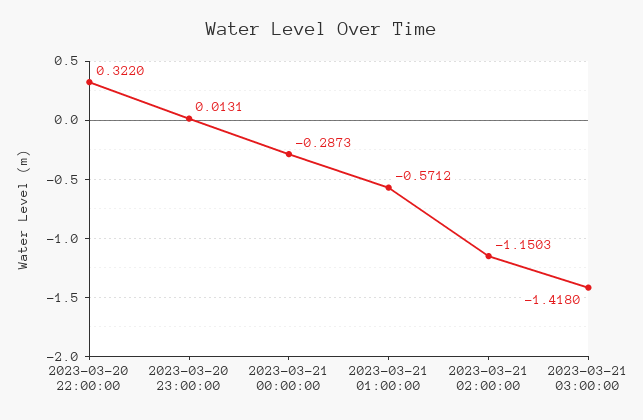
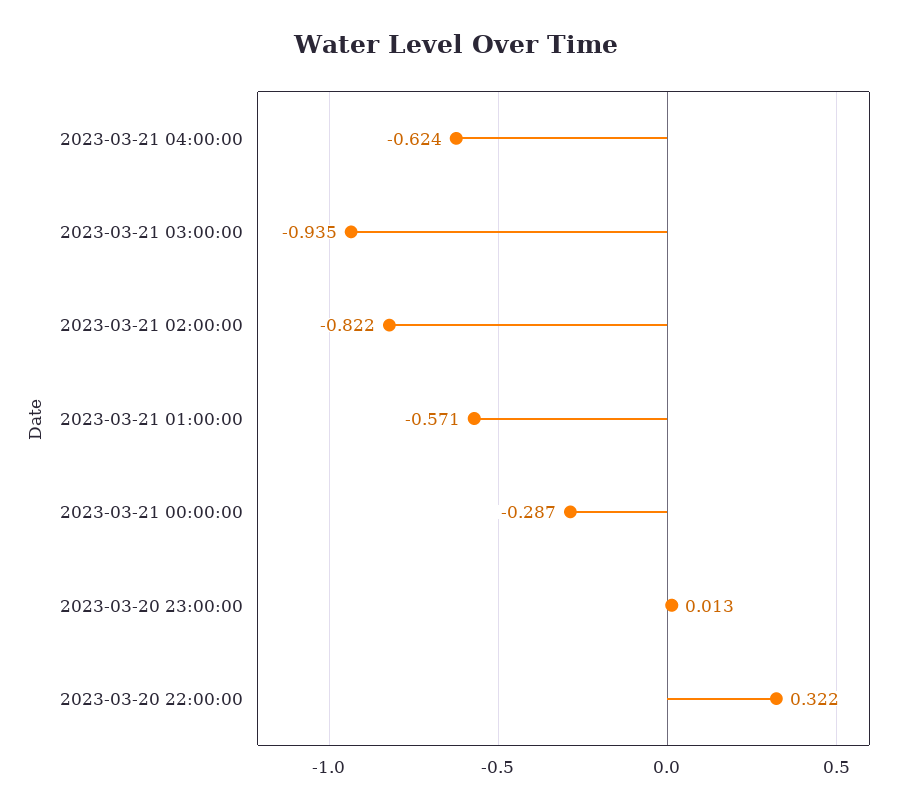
2023-03-21 02:00:00: -1.1503 -> -0.822
2023-03-21 03:00:00: -1.418 -> -0.935
2023-03-21 04:00:00: none -> -0.624

